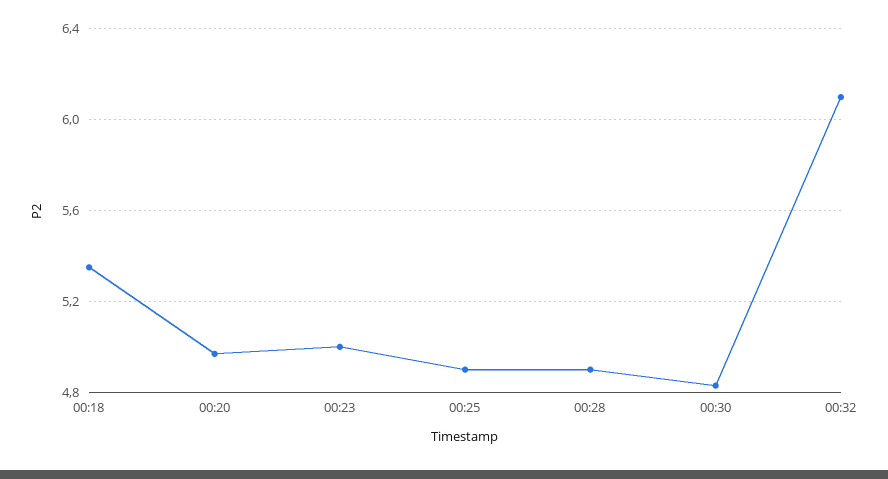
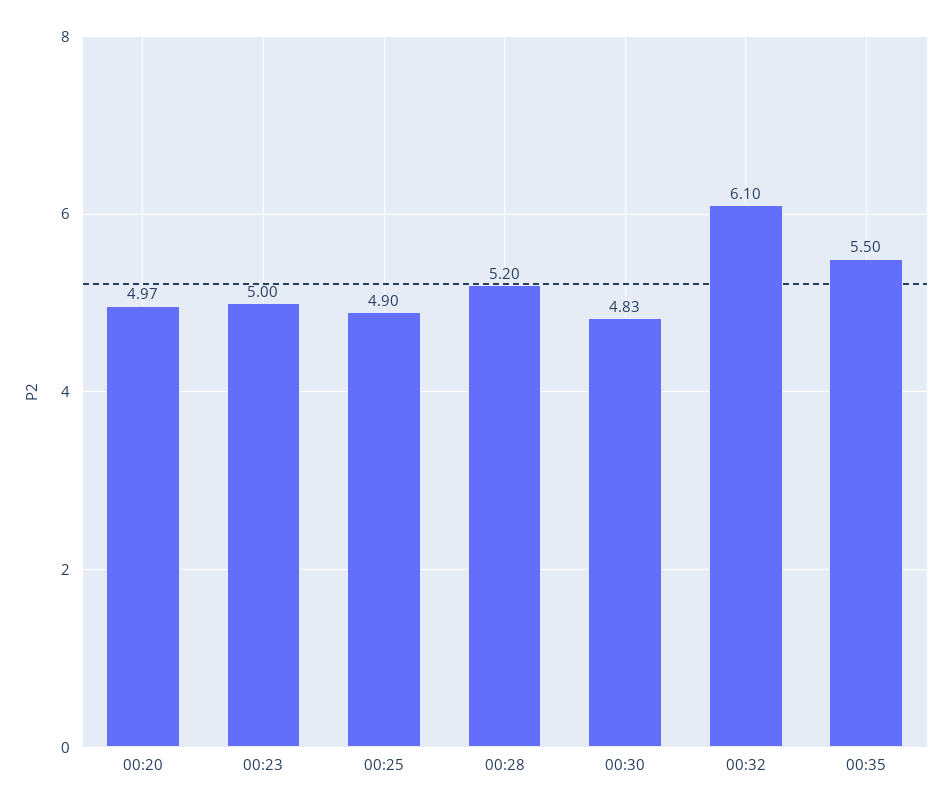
00:18: 5.35 -> none
00:28: 4.9 -> 5.2
00:35: none -> 5.5

